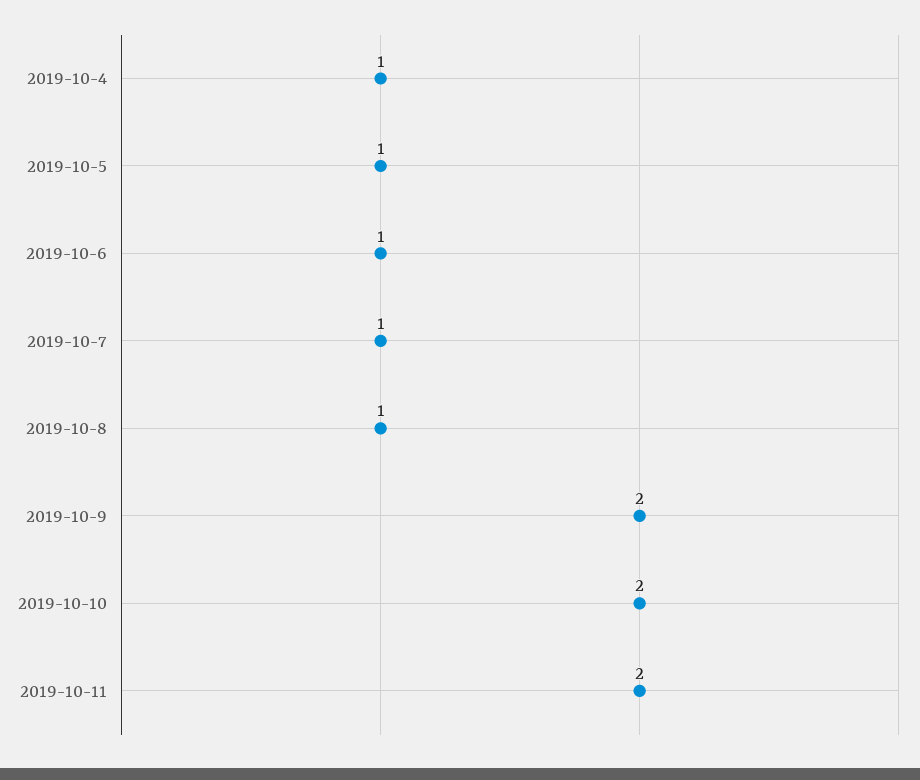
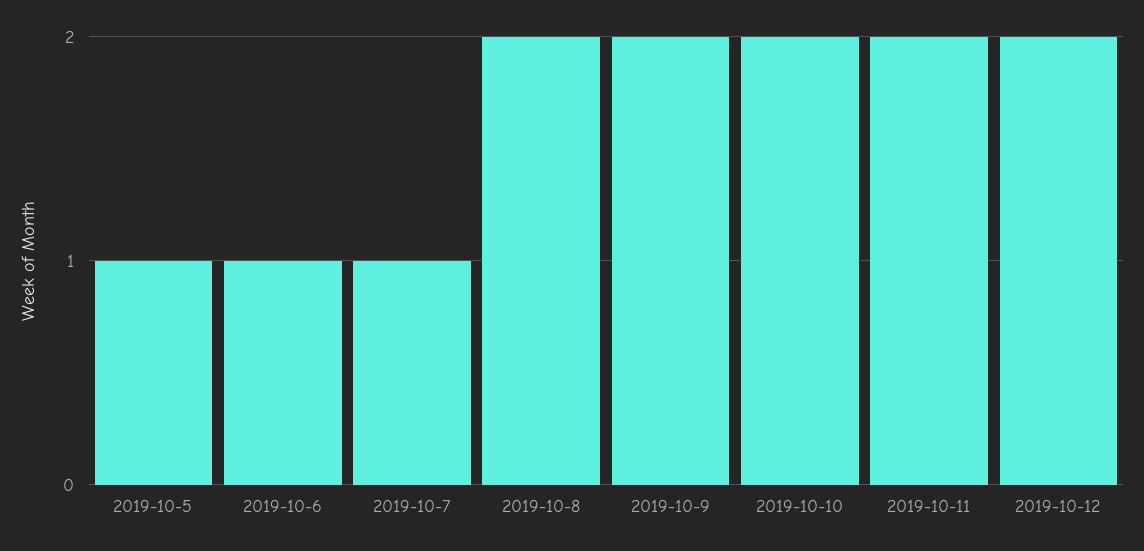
2019-10-4: 1 -> none
2019-10-8: 1 -> 2
2019-10-12: none -> 2

